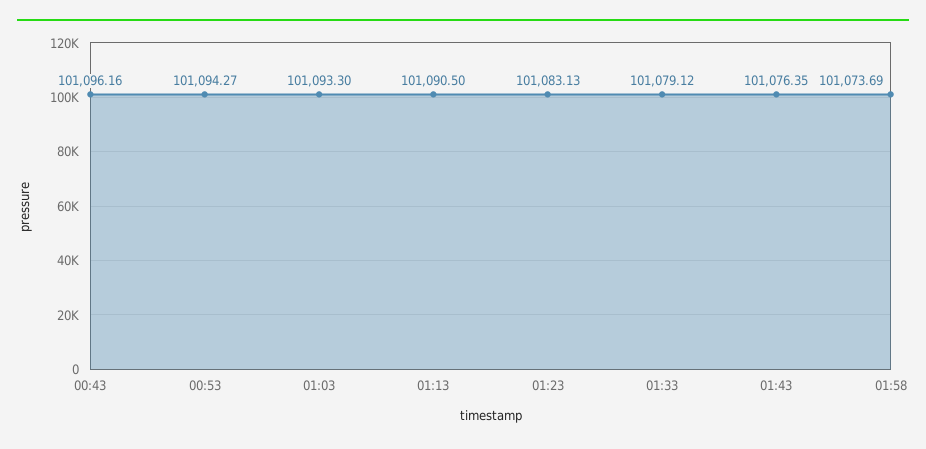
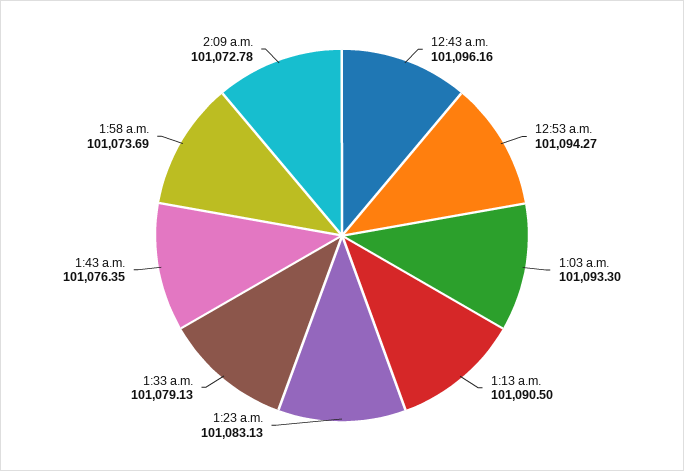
01:33: 101079.12 -> 101079.13
2:09 a.m.: none -> 101072.78

